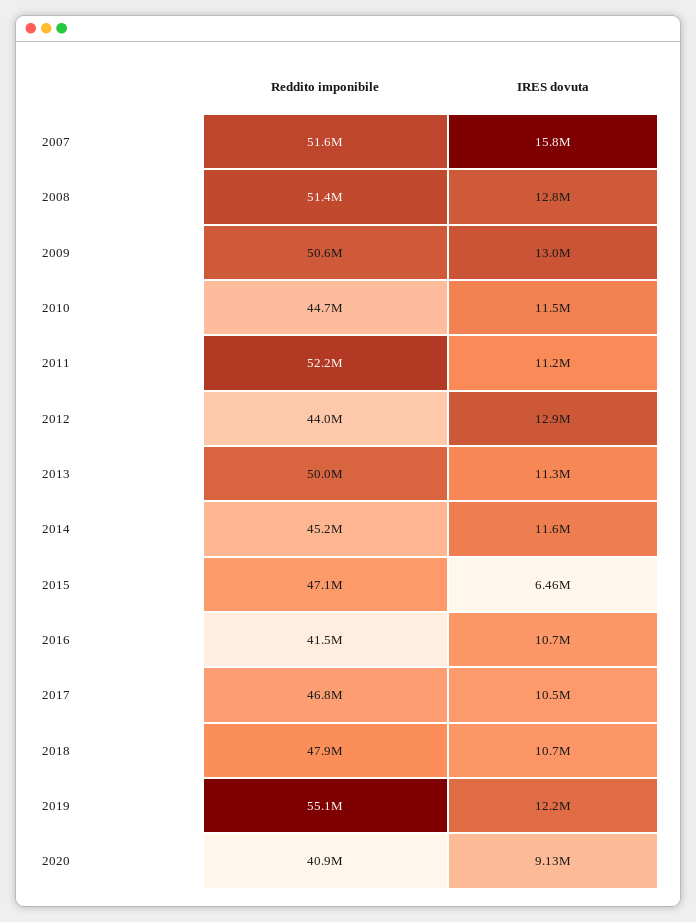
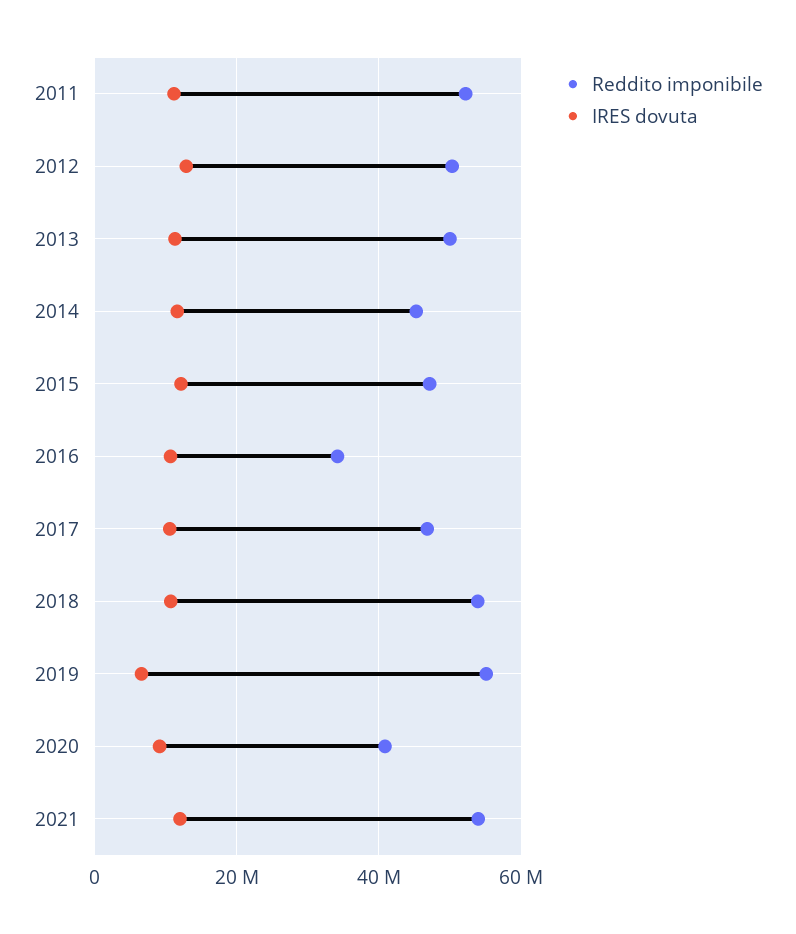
Reddito imponibile, 2007: 51600000 -> none
IRES dovuta, 2007: 15800000 -> none
Reddito imponibile, 2008: 51400000 -> none
IRES dovuta, 2008: 12800000 -> none
Reddito imponibile, 2009: 50600000 -> none
IRES dovuta, 2009: 13000000 -> none
Reddito imponibile, 2010: 44700000 -> none
IRES dovuta, 2010: 11500000 -> none
Reddito imponibile, 2012: 44000000 -> 50000000
IRES dovuta, 2015: 6460000 -> 12000000
Reddito imponibile, 2016: 41500000 -> 34000000
Reddito imponibile, 2018: 47900000 -> 54000000
IRES dovuta, 2019: 12200000 -> 6000000
Reddito imponibile, 2021: none -> 54000000
IRES dovuta, 2021: none -> 12000000

